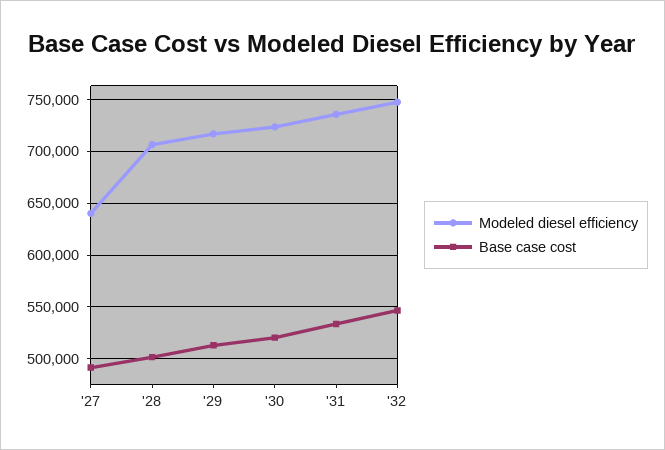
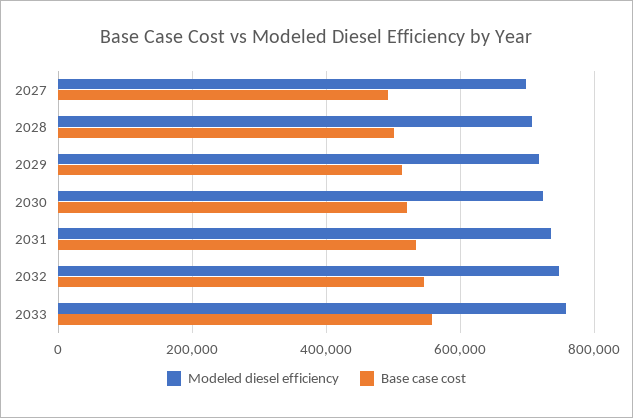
Modeled diesel efficiency, '27: 640000 -> 700000
Modeled diesel efficiency, 2033: none -> 760000
Base case cost, 2033: none -> 560000

